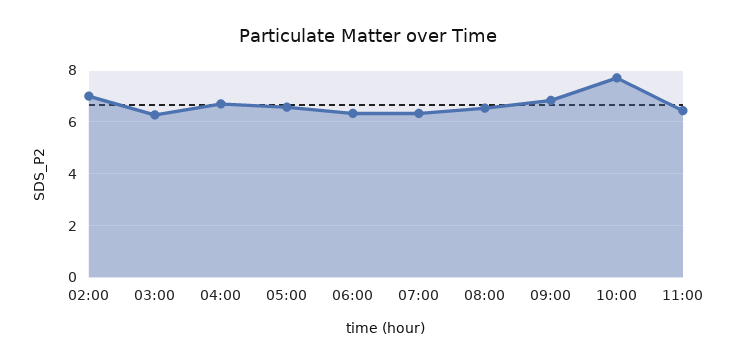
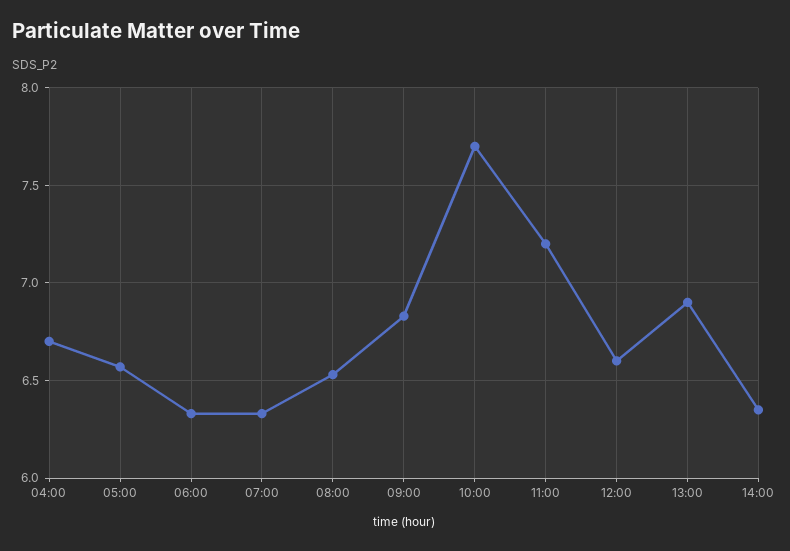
02:00: 7 -> none
03:00: 6.25 -> none
11:00: 6.5 -> 7.2
12:00: none -> 6.6
13:00: none -> 6.9
14:00: none -> 6.35

